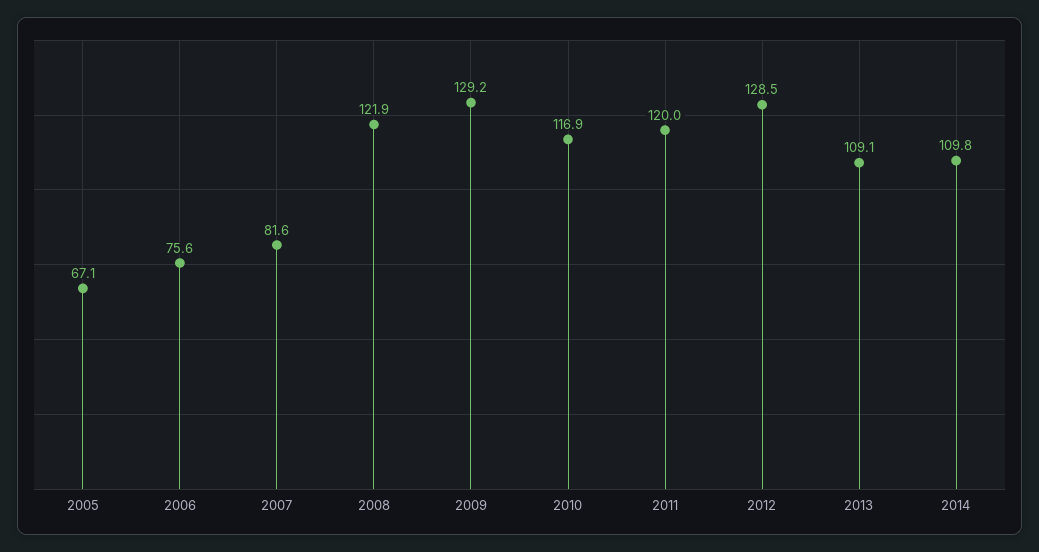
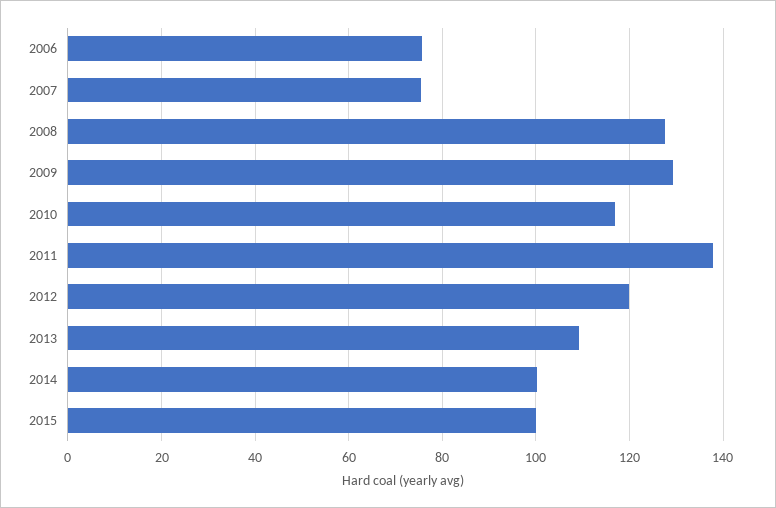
2005: 67.1 -> none
2007: 81.6 -> 76
2008: 121.9 -> 128
2011: 120 -> 138
2012: 128.5 -> 120
2014: 109.8 -> 100
2015: none -> 100

